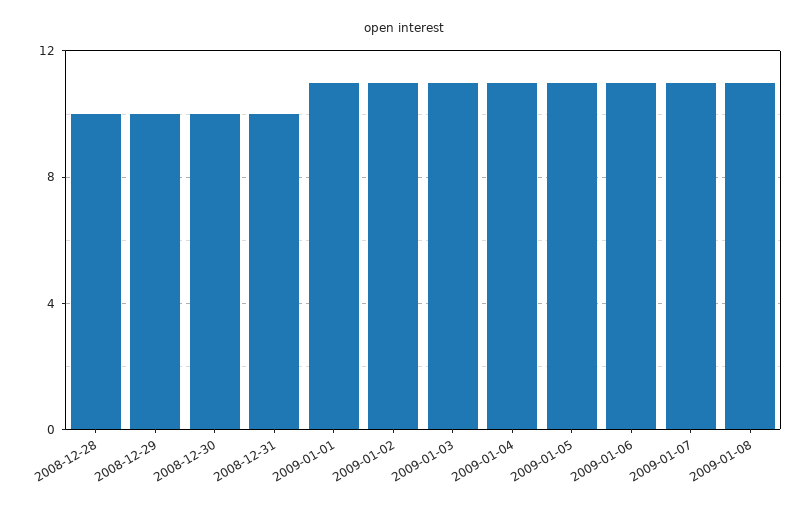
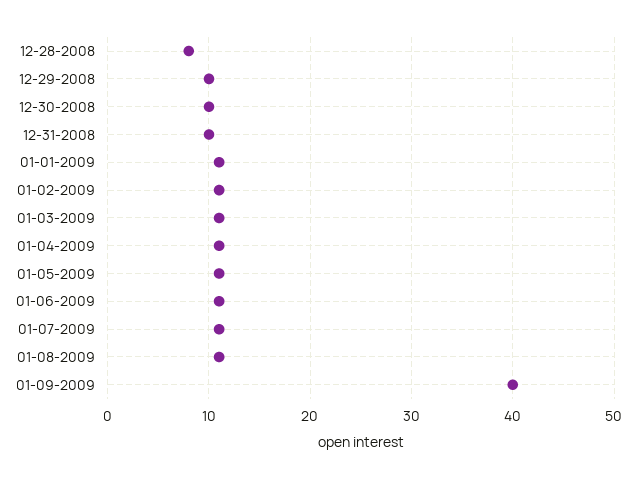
2008-12-28: 10 -> 8
01-09-2009: none -> 40

